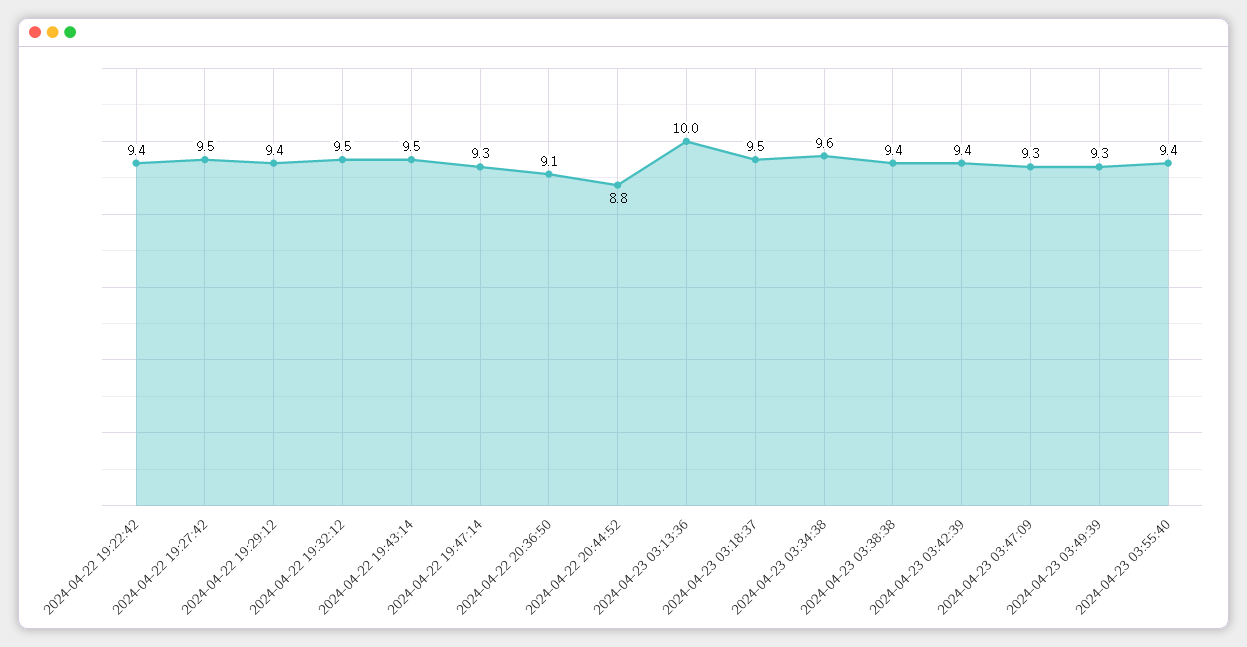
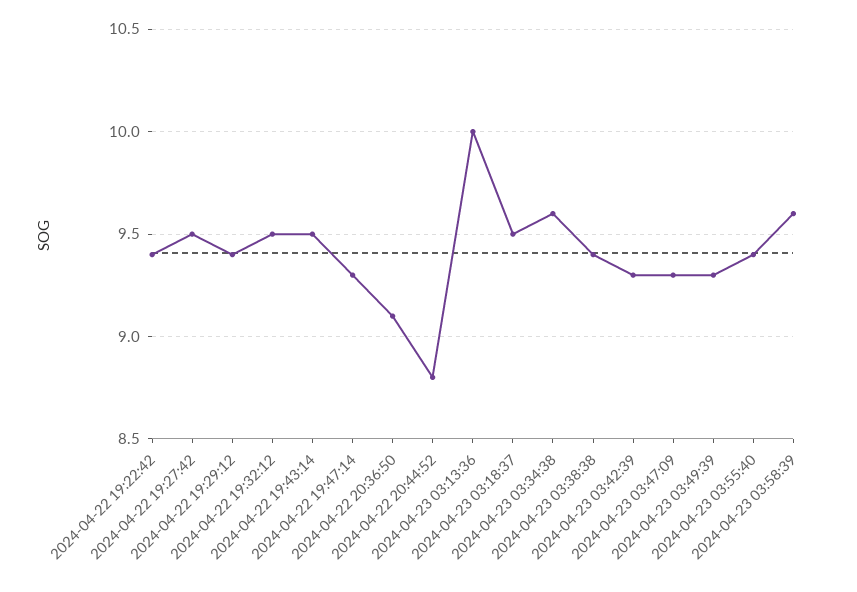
2024-04-23 03:42:39: 9.4 -> 9.3
2024-04-23 03:58:39: none -> 9.6

